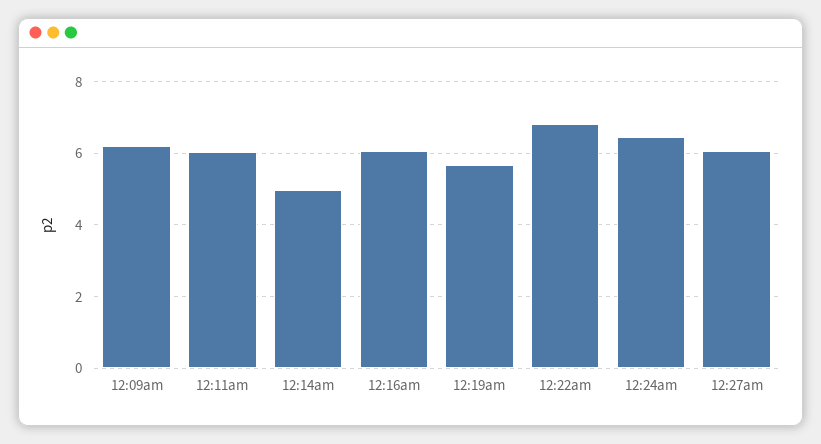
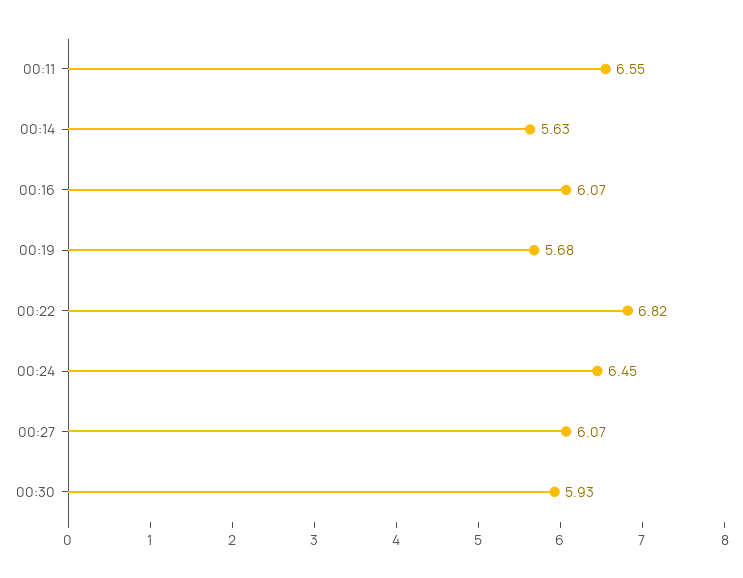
12:09am: 6.2 -> none
12:11am: 6 -> 6.55
12:14am: 5 -> 5.63
00:30: none -> 5.93

